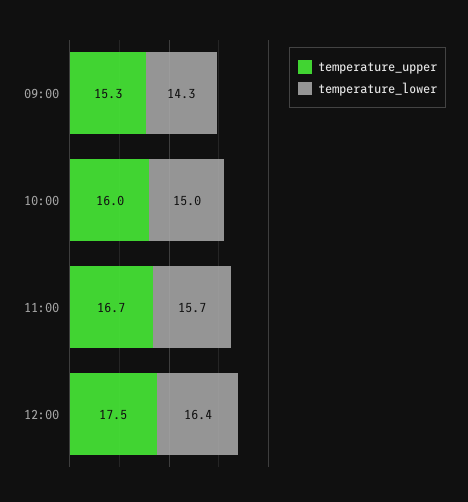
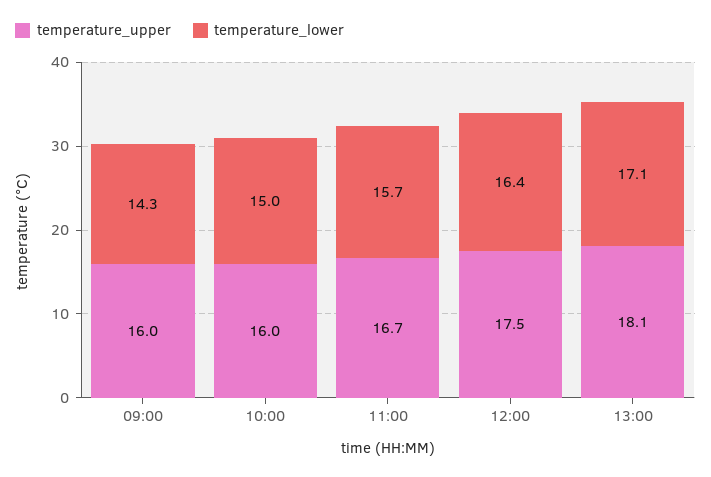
temperature_upper, 09:00: 15.3 -> 16
temperature_upper, 13:00: none -> 18.1
temperature_lower, 13:00: none -> 17.1

